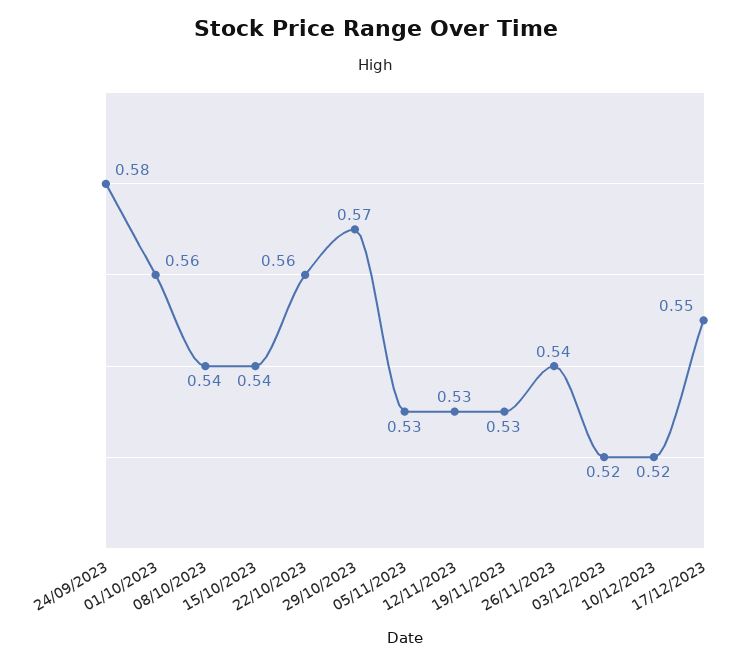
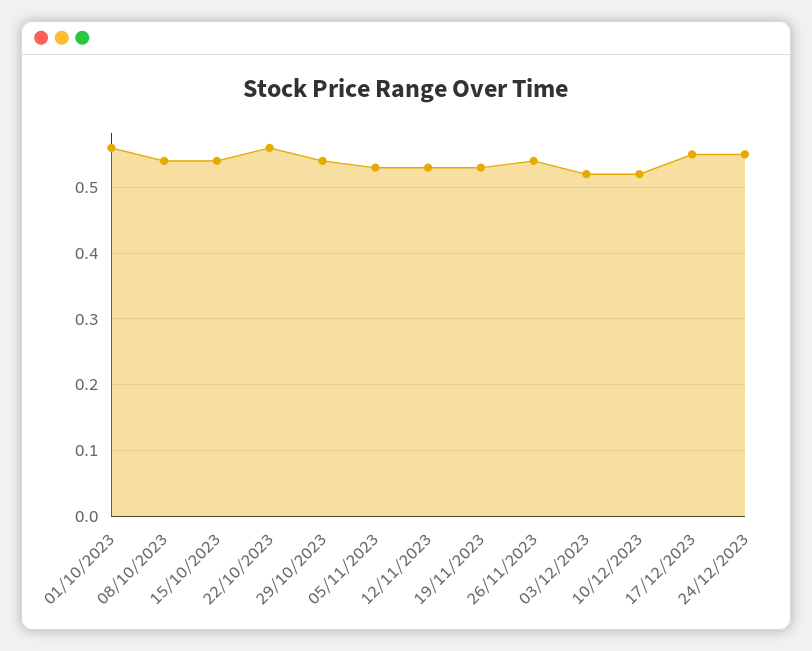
24/09/2023: 0.58 -> none
29/10/2023: 0.57 -> 0.54
24/12/2023: none -> 0.55

